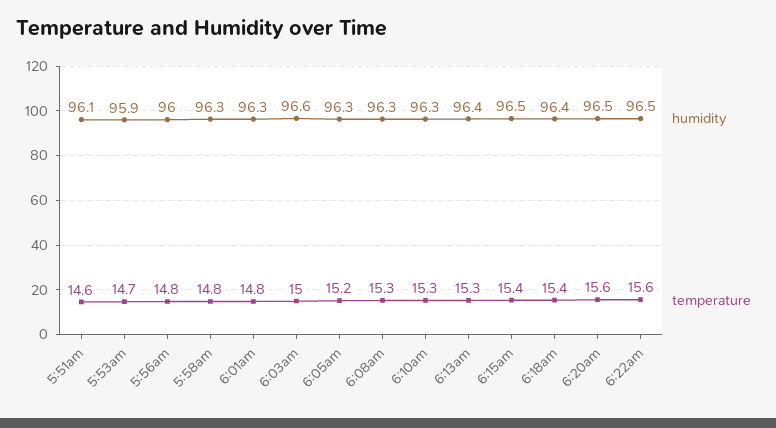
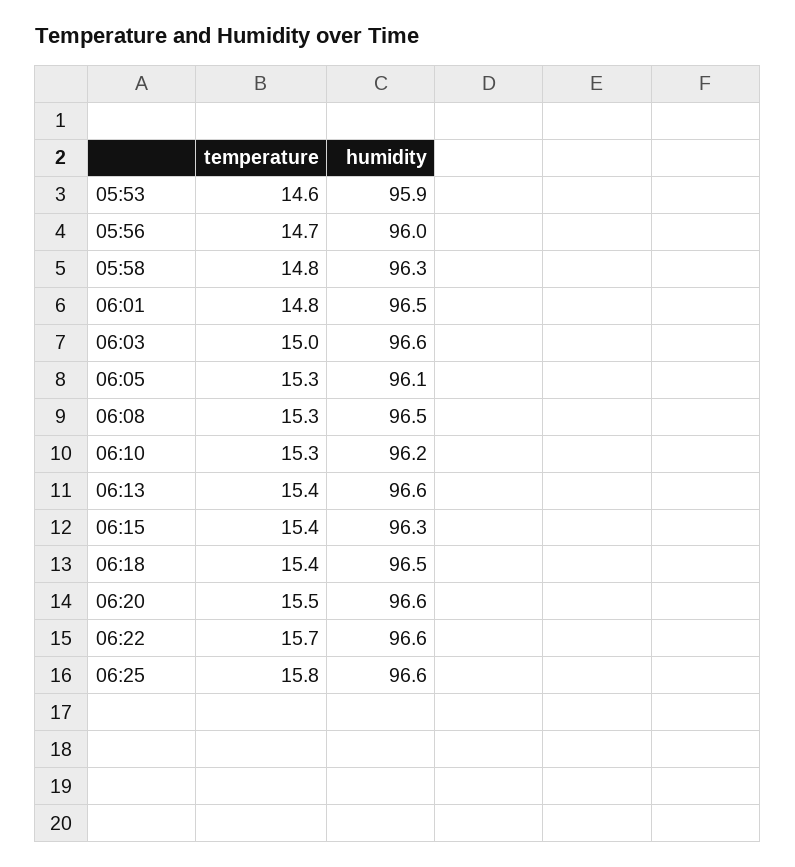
humidity, 5:51am: 96.1 -> none
temperature, 5:51am: 14.6 -> none
temperature, 5:53am: 14.7 -> 14.6
temperature, 5:56am: 14.8 -> 14.7
humidity, 6:01am: 96.3 -> 96.5
humidity, 6:05am: 96.3 -> 96.1
temperature, 6:05am: 15.2 -> 15.3
humidity, 6:08am: 96.3 -> 96.5
humidity, 6:10am: 96.3 -> 96.2
humidity, 6:13am: 96.4 -> 96.6
temperature, 6:13am: 15.3 -> 15.4
humidity, 6:15am: 96.5 -> 96.3
humidity, 6:18am: 96.4 -> 96.5
humidity, 6:20am: 96.5 -> 96.6
temperature, 6:20am: 15.6 -> 15.5
humidity, 6:22am: 96.5 -> 96.6
temperature, 6:22am: 15.6 -> 15.7
temperature, 06:25: none -> 15.8
humidity, 06:25: none -> 96.6

